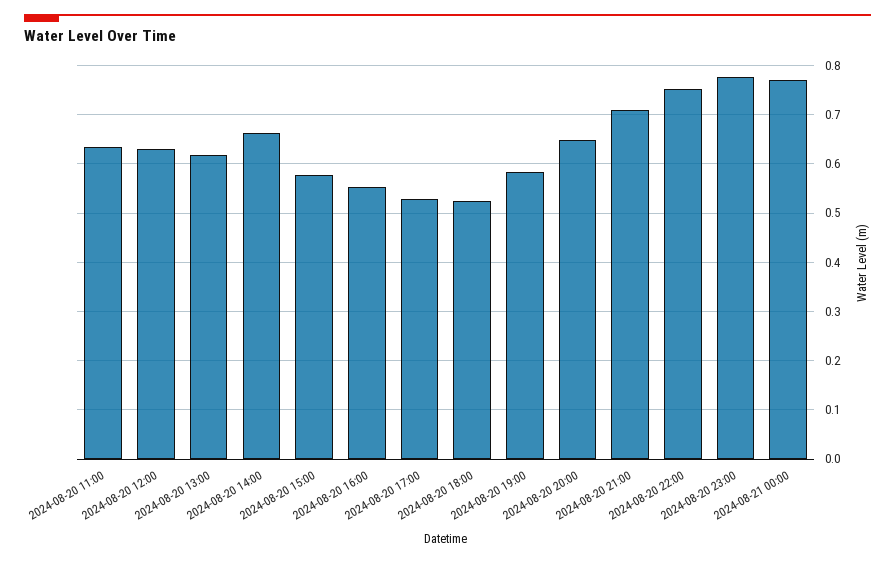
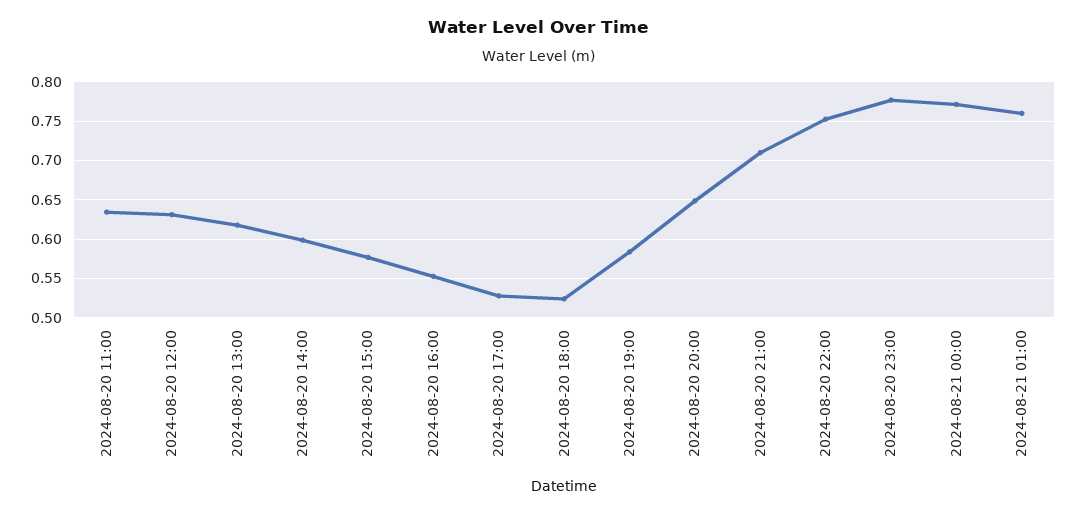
2024-08-20 14:00: 0.66 -> 0.6
2024-08-21 01:00: none -> 0.76

